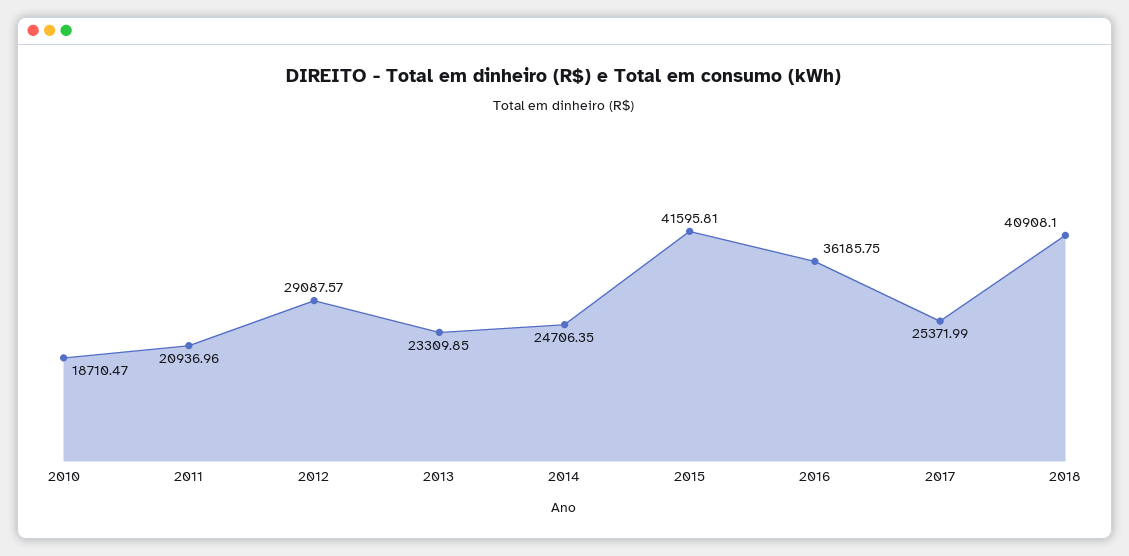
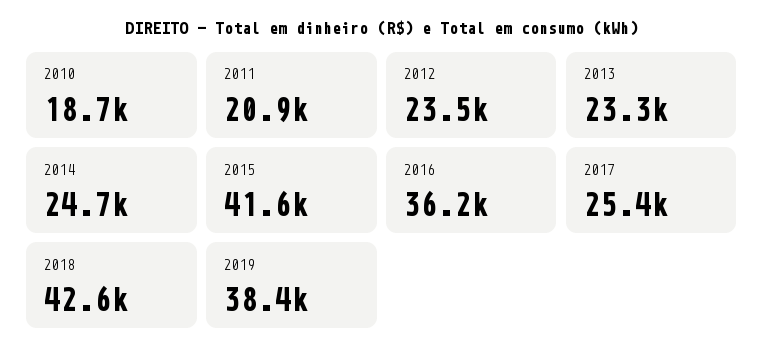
2012: 29087.57 -> 23500
2018: 40908.1 -> 42600
2019: none -> 38400

